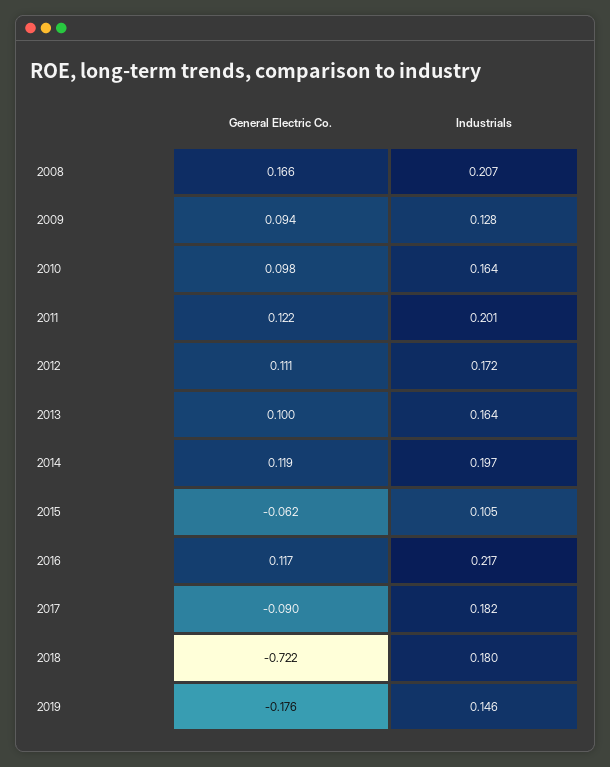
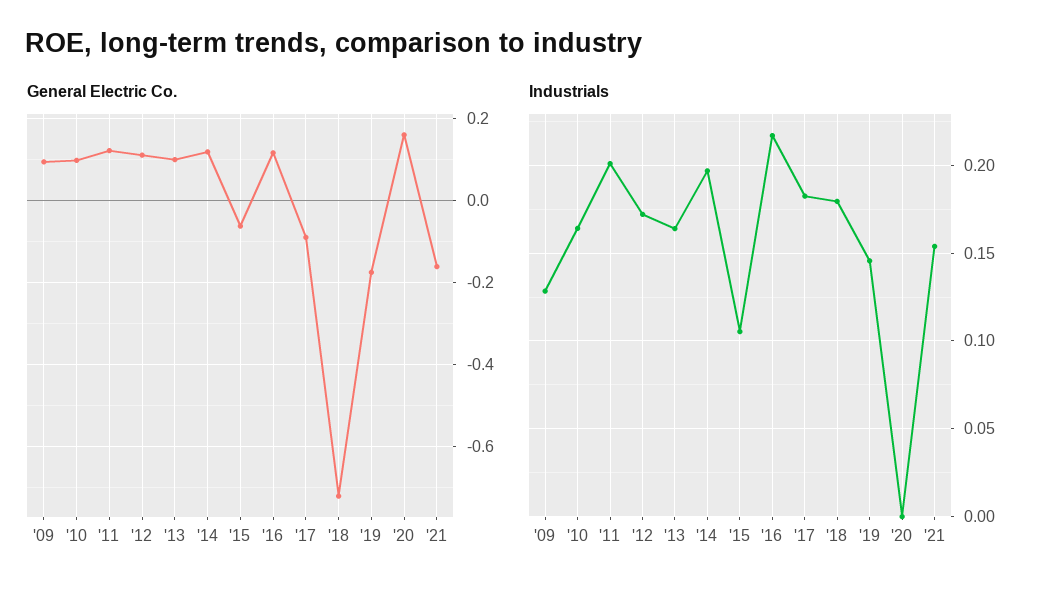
General Electric Co., 2008: 0.166 -> none
Industrials, 2008: 0.207 -> none
General Electric Co., '20: none -> 0.16
General Electric Co., '21: none -> -0.16
Industrials, '20: none -> 0
Industrials, '21: none -> 0.155

